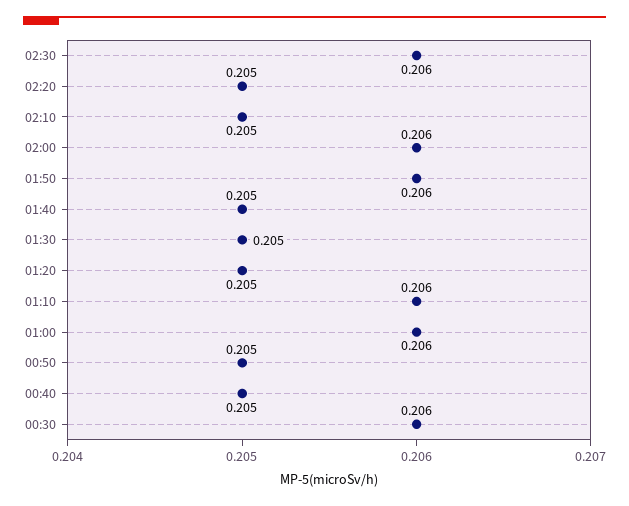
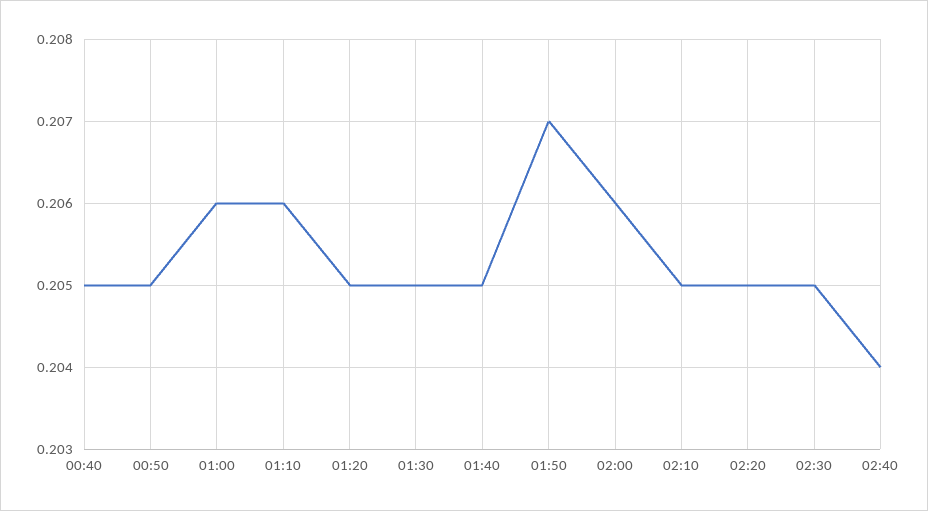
02:30: 0.206 -> 0.205
01:50: 0.206 -> 0.207
00:30: 0.206 -> none
02:40: none -> 0.204

